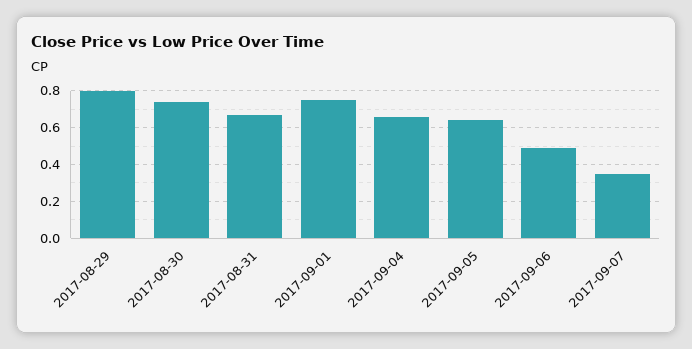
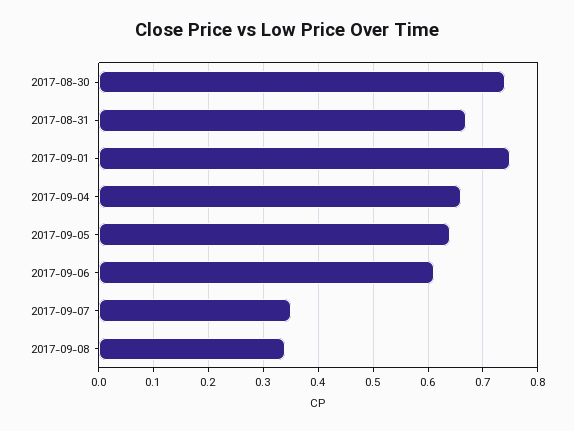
2017-08-29: 0.8 -> none
2017-09-06: 0.5 -> 0.6
2017-09-08: none -> 0.35

